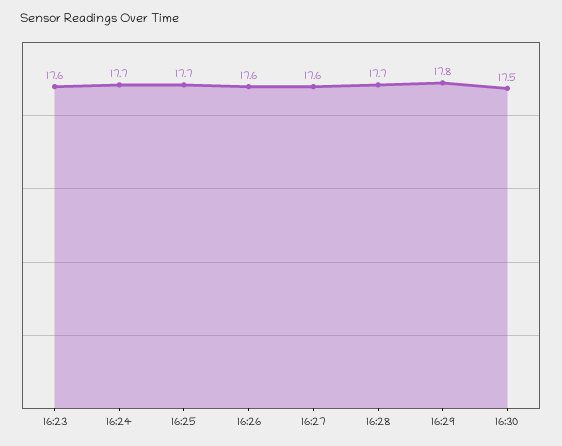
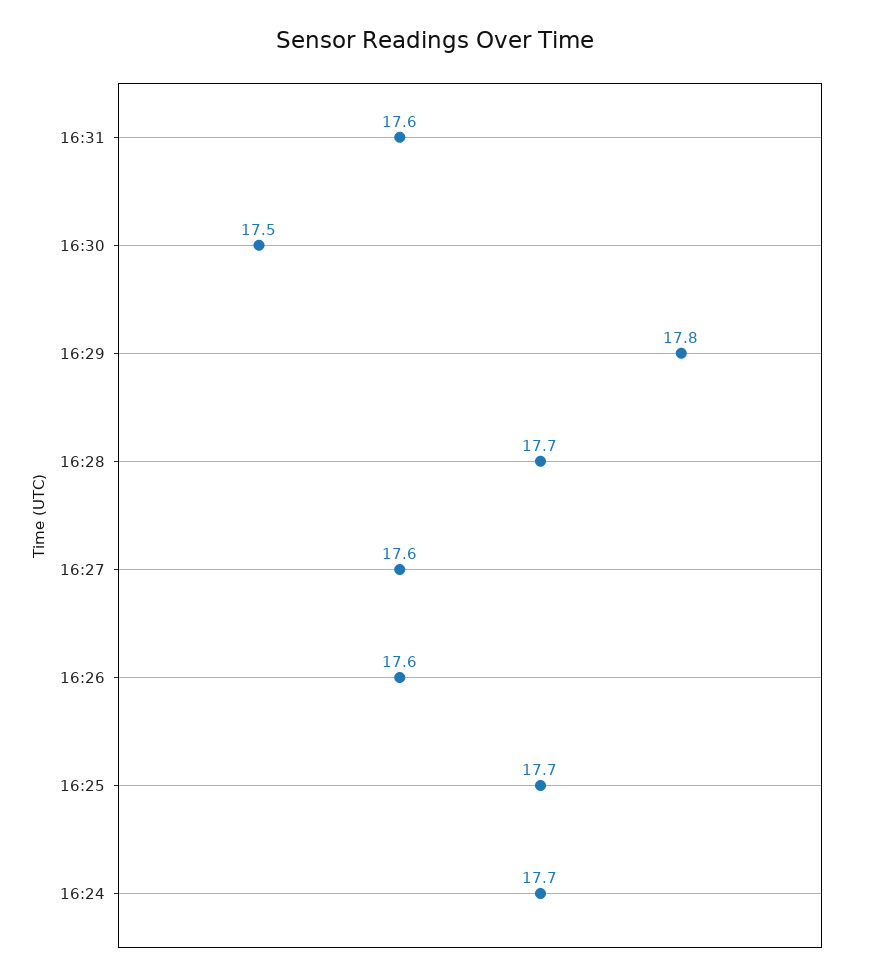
16:23: 17.6 -> none
16:31: none -> 17.6

